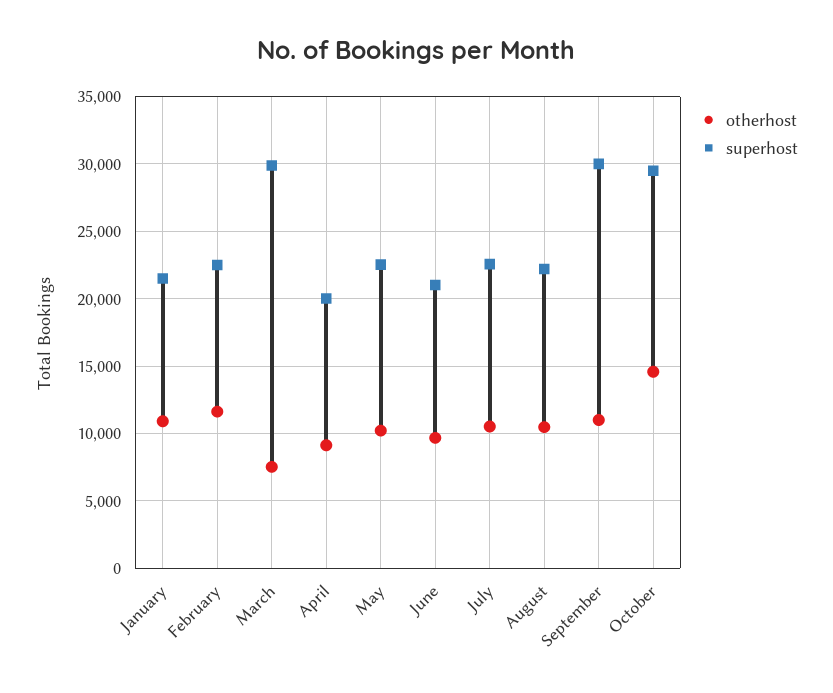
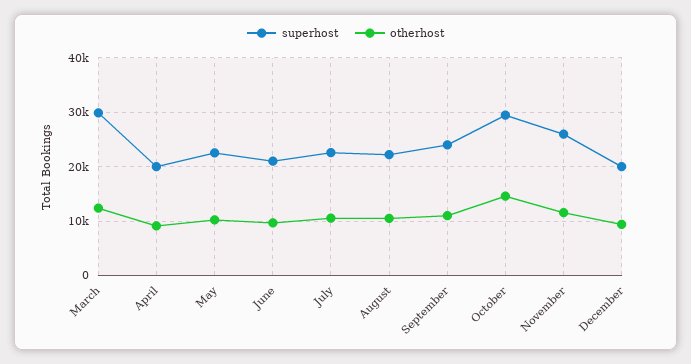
otherhost, January: 11000 -> none
superhost, January: 21500 -> none
otherhost, February: 11500 -> none
superhost, February: 22500 -> none
otherhost, March: 7500 -> 12000
superhost, September: 30000 -> 24000
superhost, November: none -> 26000
otherhost, November: none -> 12000
superhost, December: none -> 20000
otherhost, December: none -> 10000

